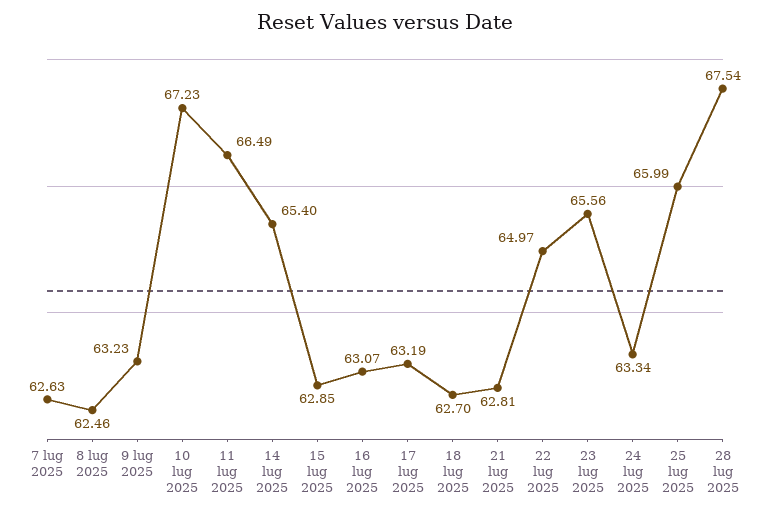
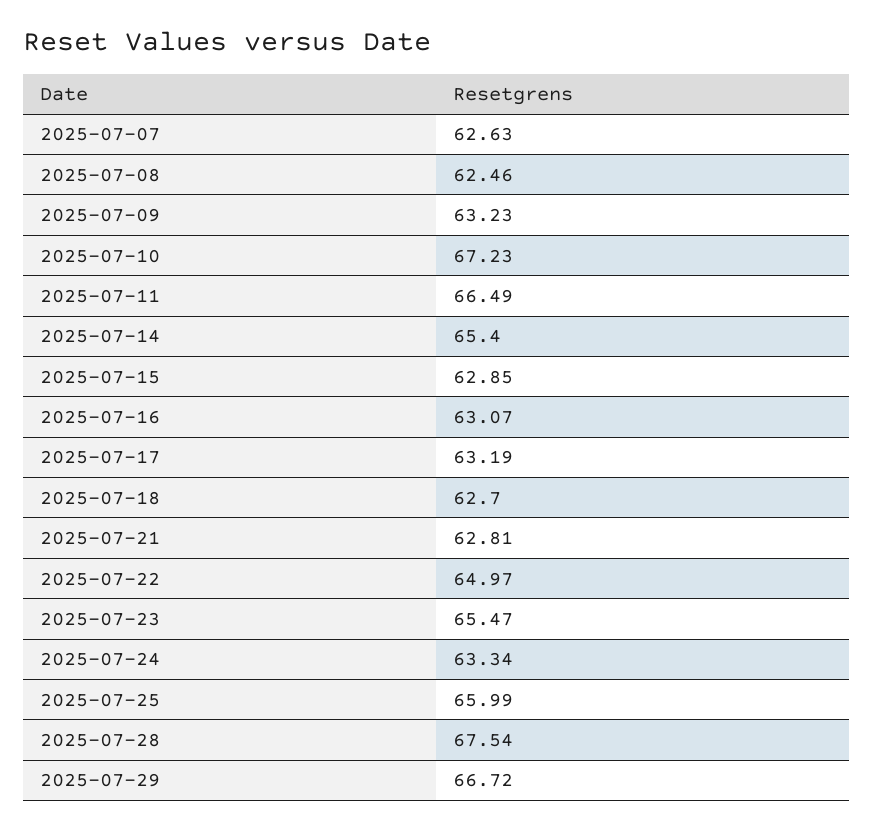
23 lug 2025: 65.56 -> 65.47
2025-07-29: none -> 66.72

